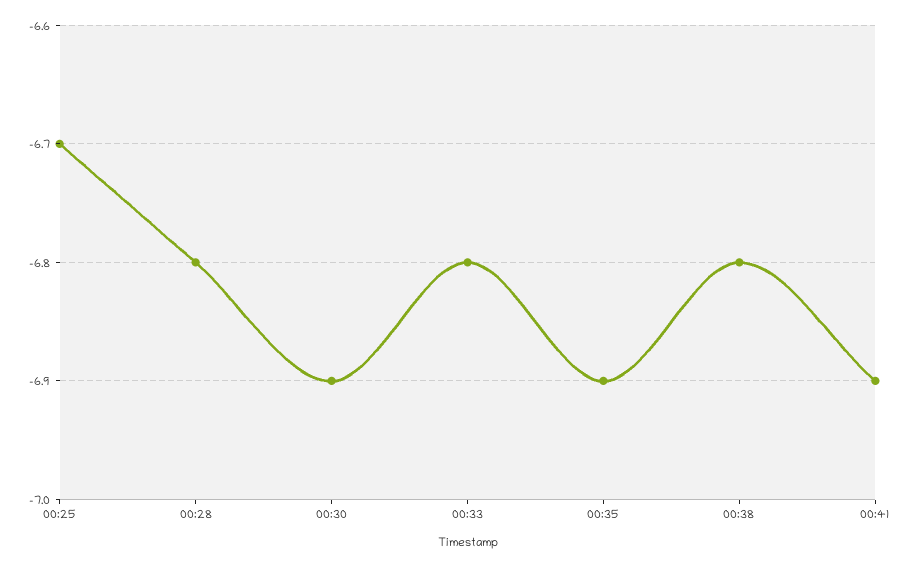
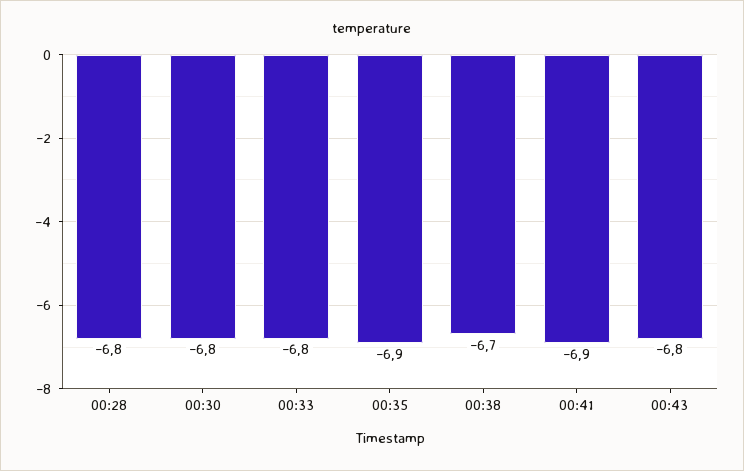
00:25: -6.7 -> none
00:30: -6.9 -> -6.8
00:38: -6.8 -> -6.7
00:43: none -> -6.8

